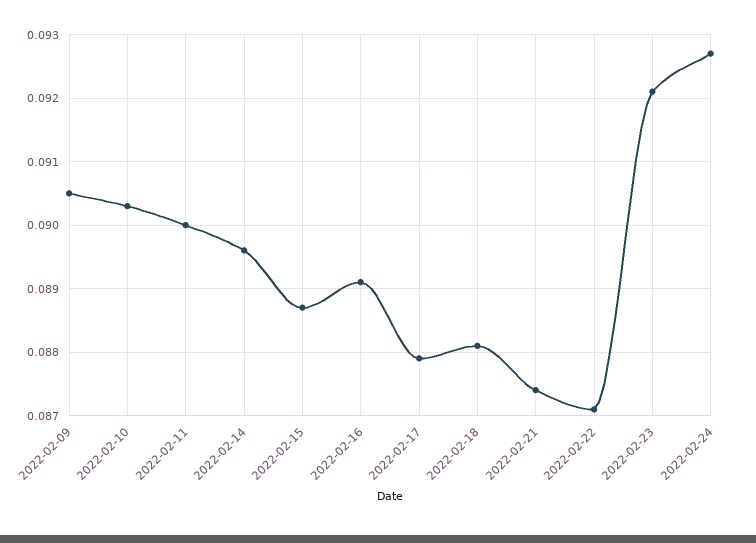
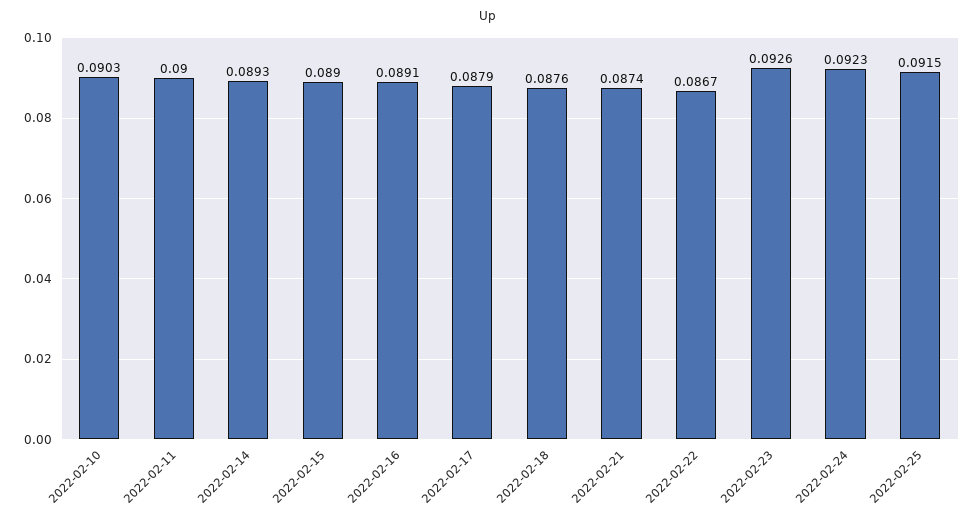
2022-02-09: 0.0905 -> none
2022-02-14: 0.0896 -> 0.0893
2022-02-15: 0.0887 -> 0.089
2022-02-18: 0.0881 -> 0.0876
2022-02-22: 0.0871 -> 0.0867
2022-02-23: 0.0921 -> 0.0926
2022-02-24: 0.0927 -> 0.0923
2022-02-25: none -> 0.0915

